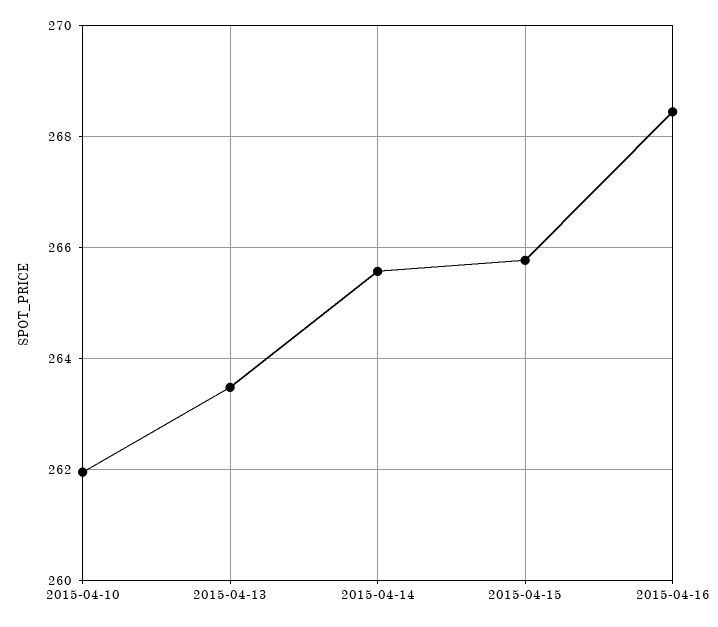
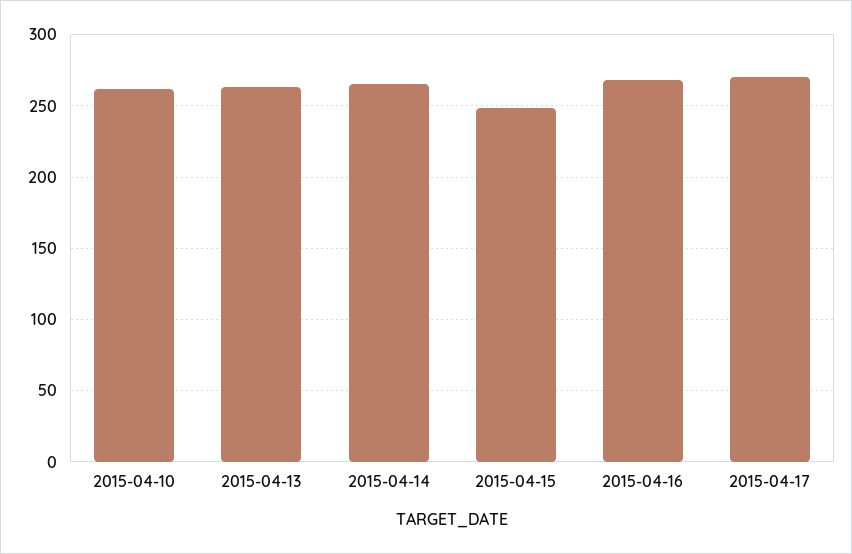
2015-04-15: 265.8 -> 250
2015-04-17: none -> 270

